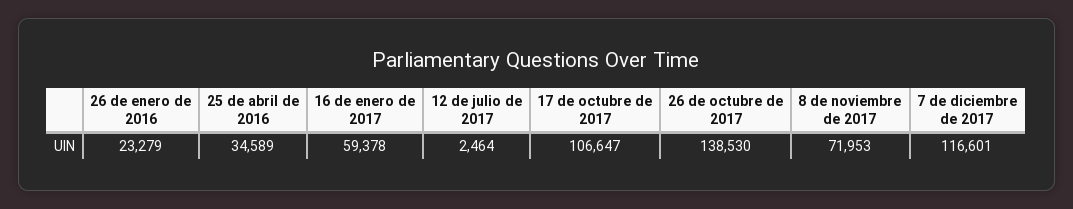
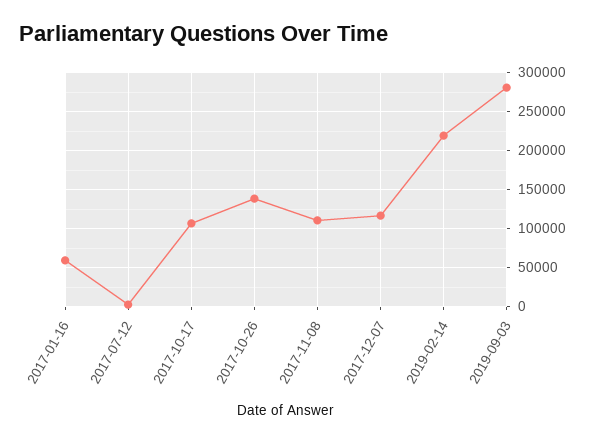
26 de enero de 2016: 23279 -> none
25 de abril de 2016: 34589 -> none
8 de noviembre de 2017: 71953 -> 110000
2019-02-14: none -> 220000
2019-09-03: none -> 280000

